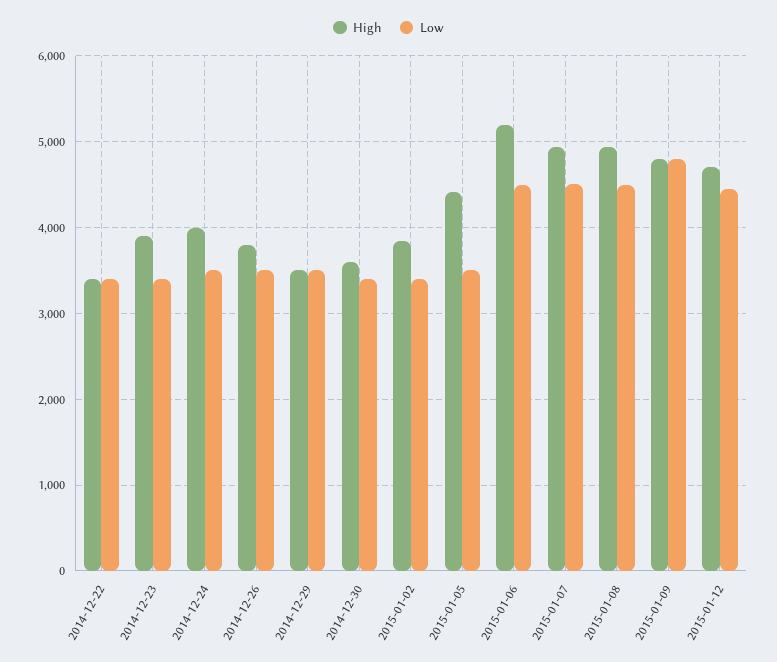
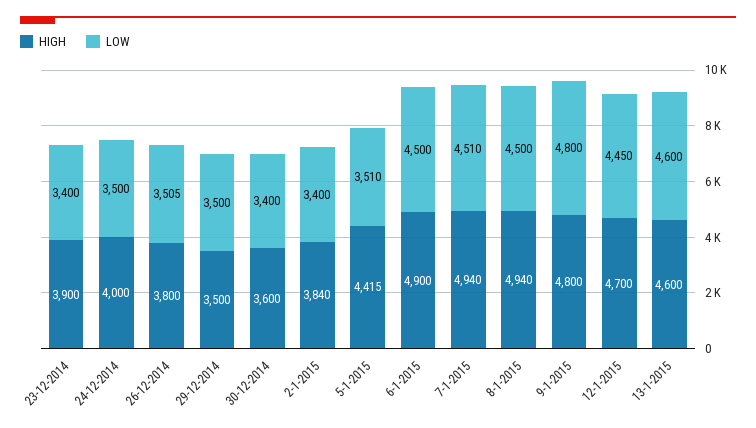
High, 2014-12-22: 3400 -> none
Low, 2014-12-22: 3400 -> none
High, 2015-01-06: 5200 -> 4900
High, 13-1-2015: none -> 4600
Low, 13-1-2015: none -> 4600

